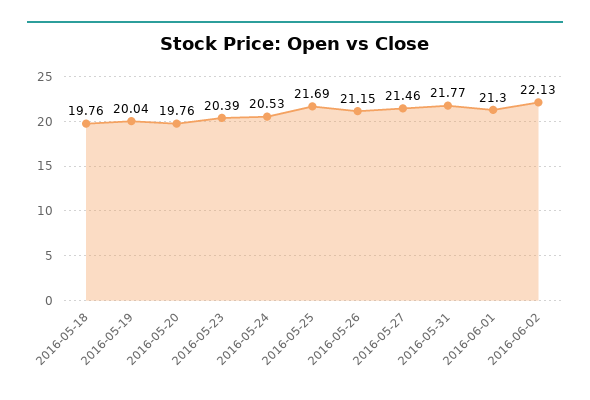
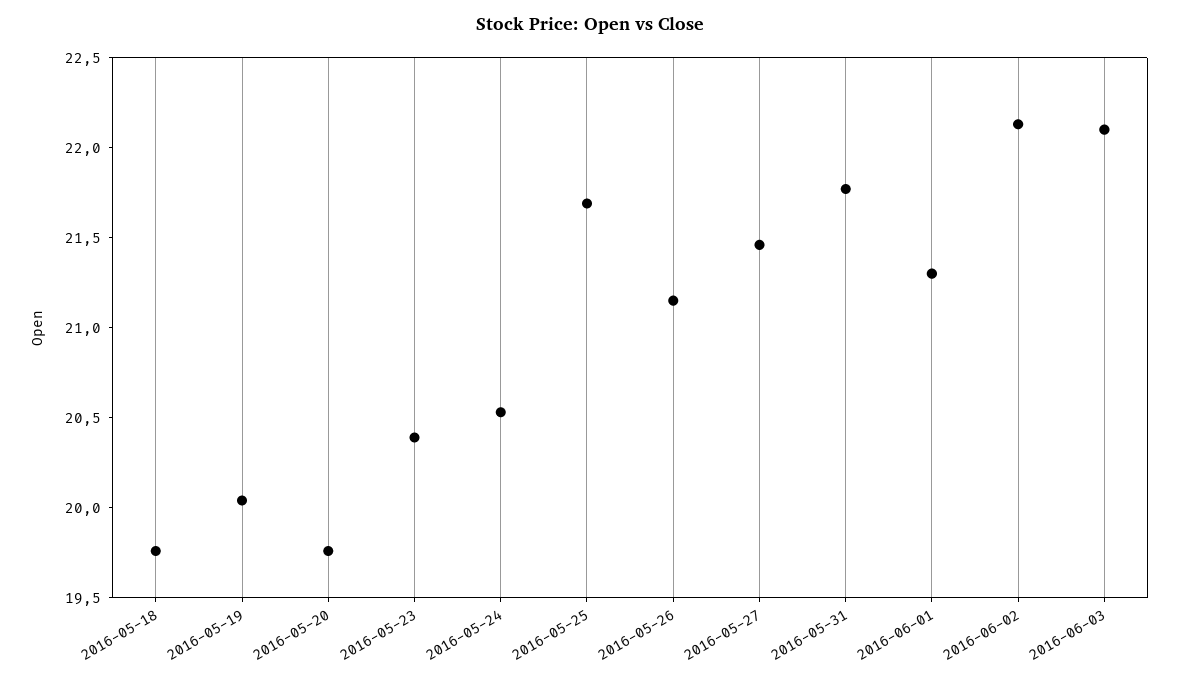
2016-06-03: none -> 22.1

